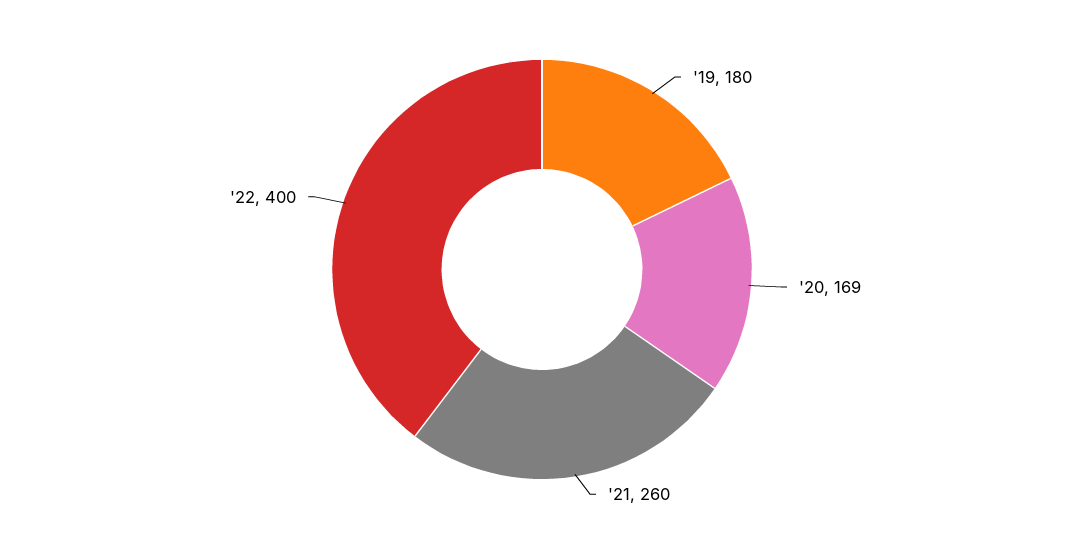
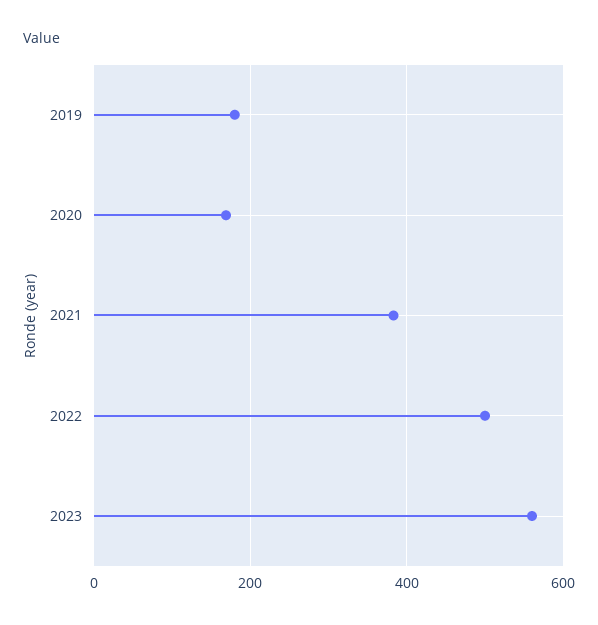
'21: 260 -> 380
'22: 400 -> 500
2023: none -> 560

